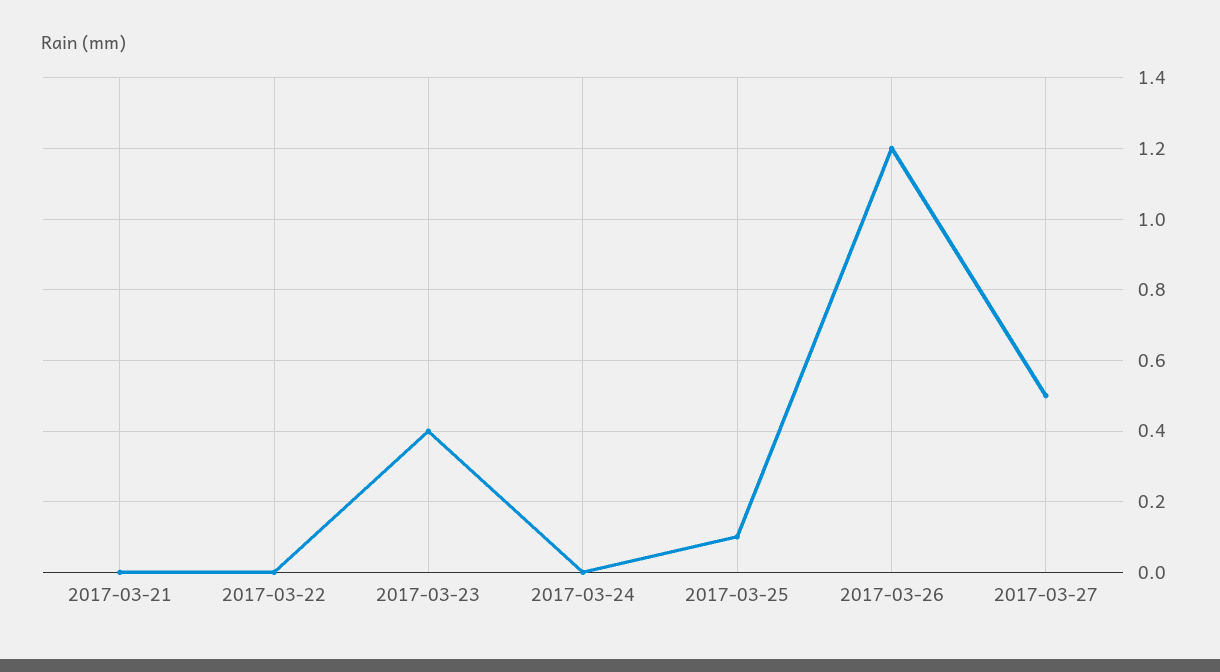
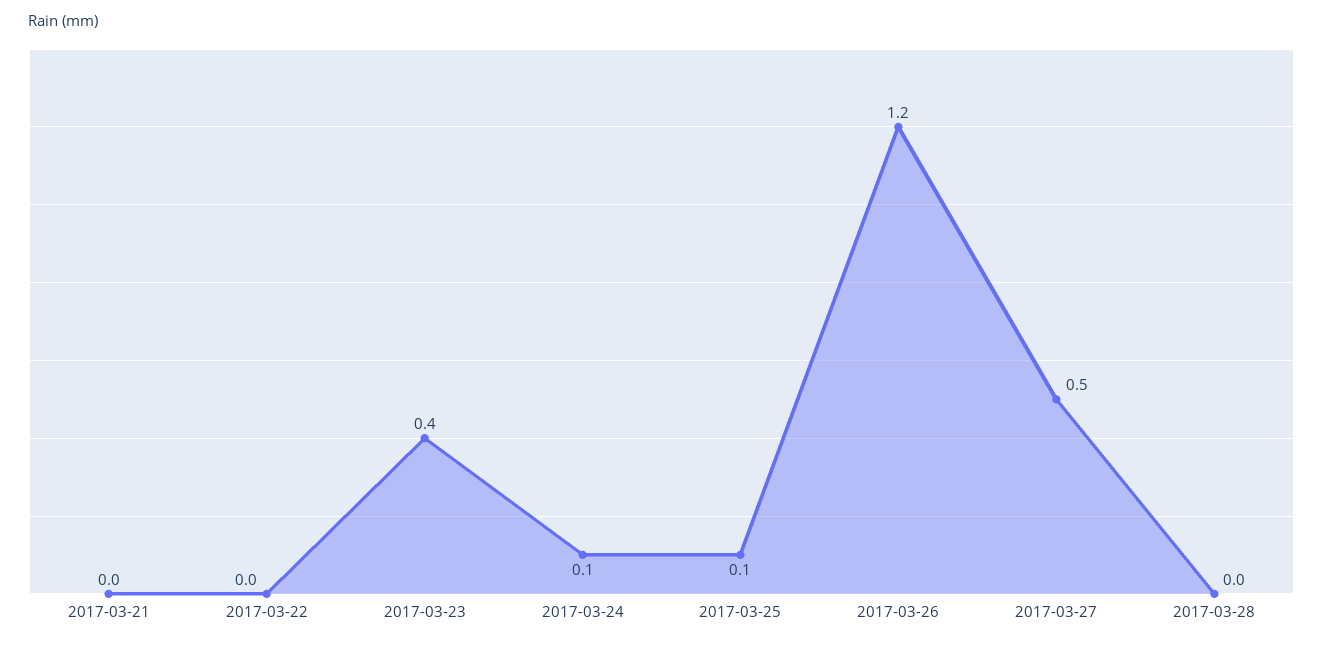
2017-03-24: 0 -> 0.1
2017-03-28: none -> 0

